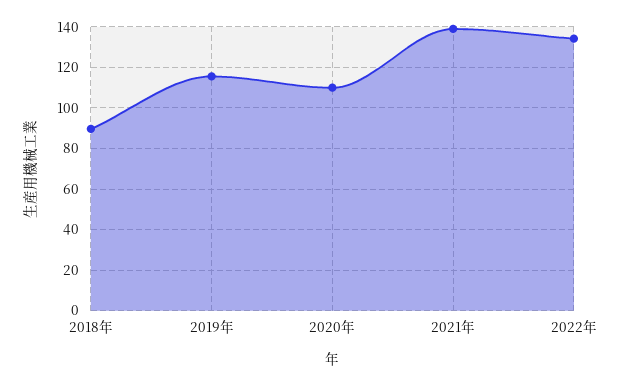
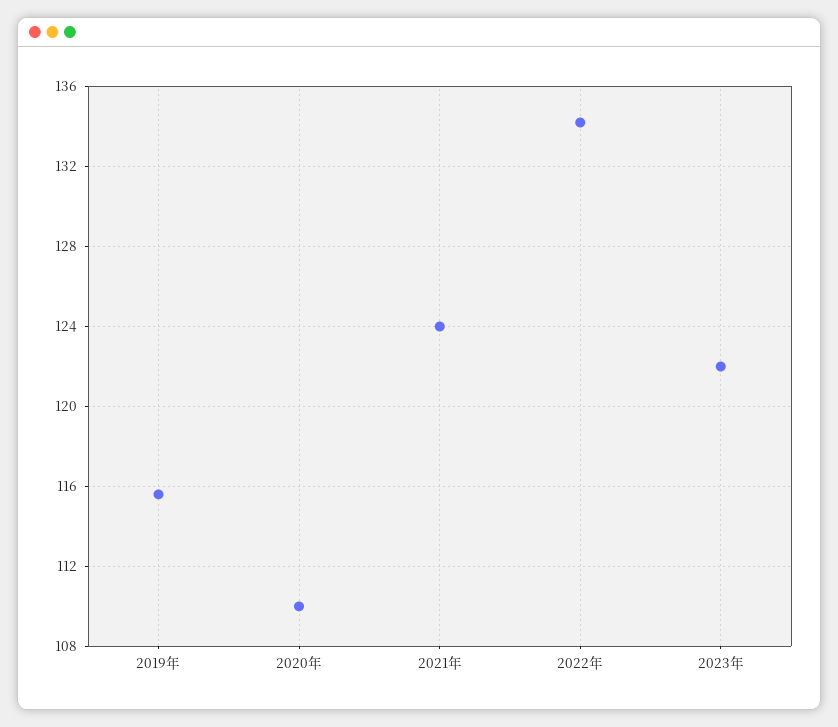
2018年: 90 -> none
2021年: 140 -> 124
2023年: none -> 122

